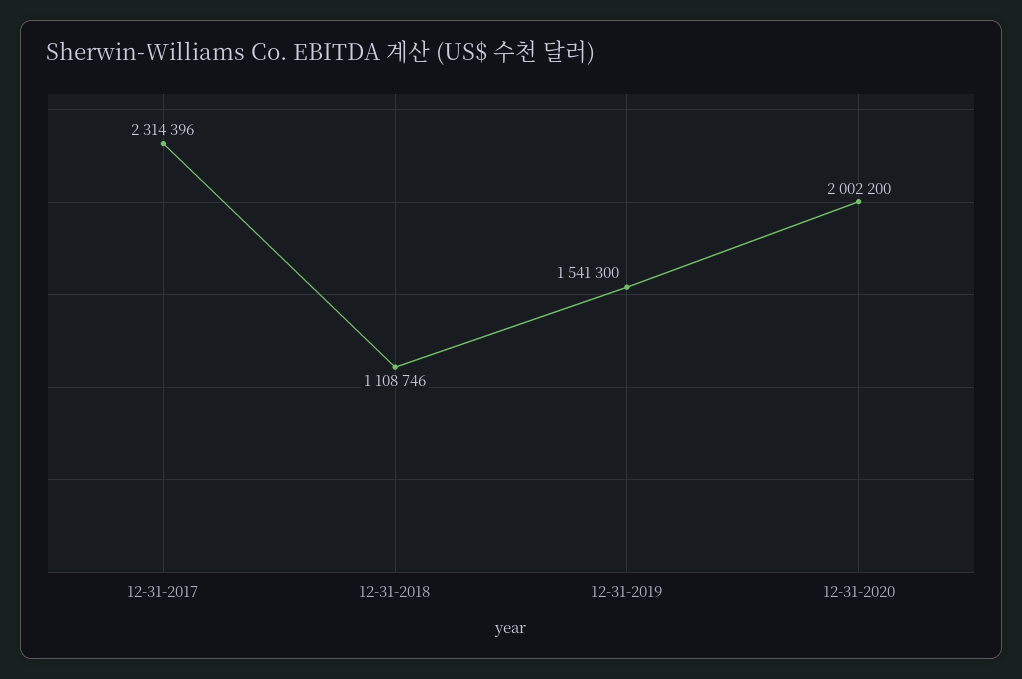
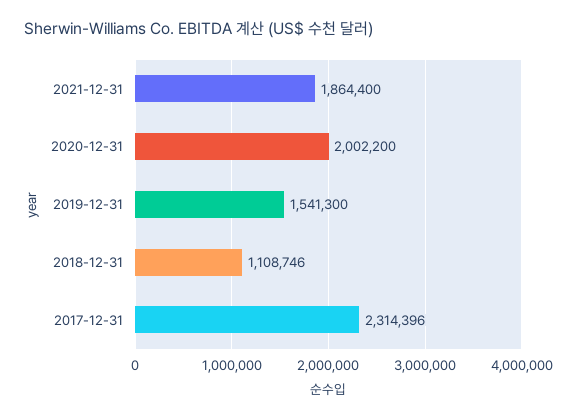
2021-12-31: none -> 1864400

